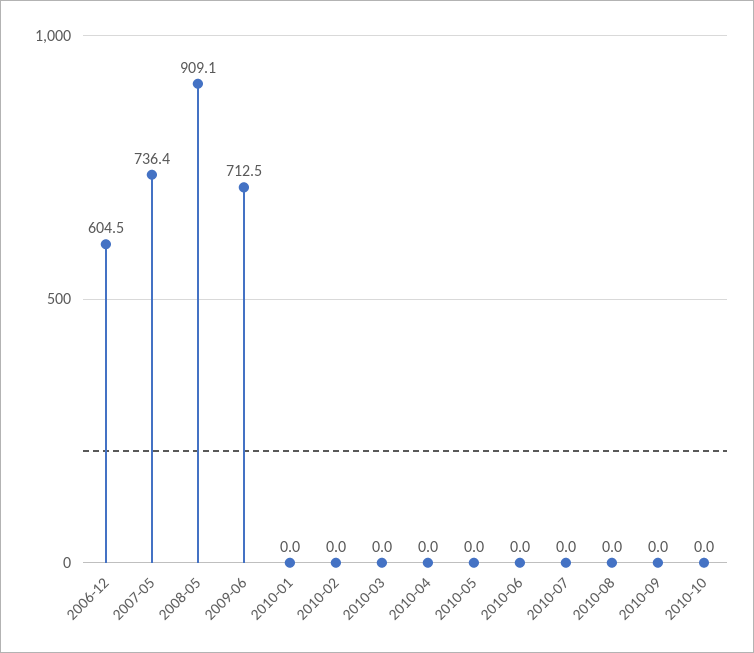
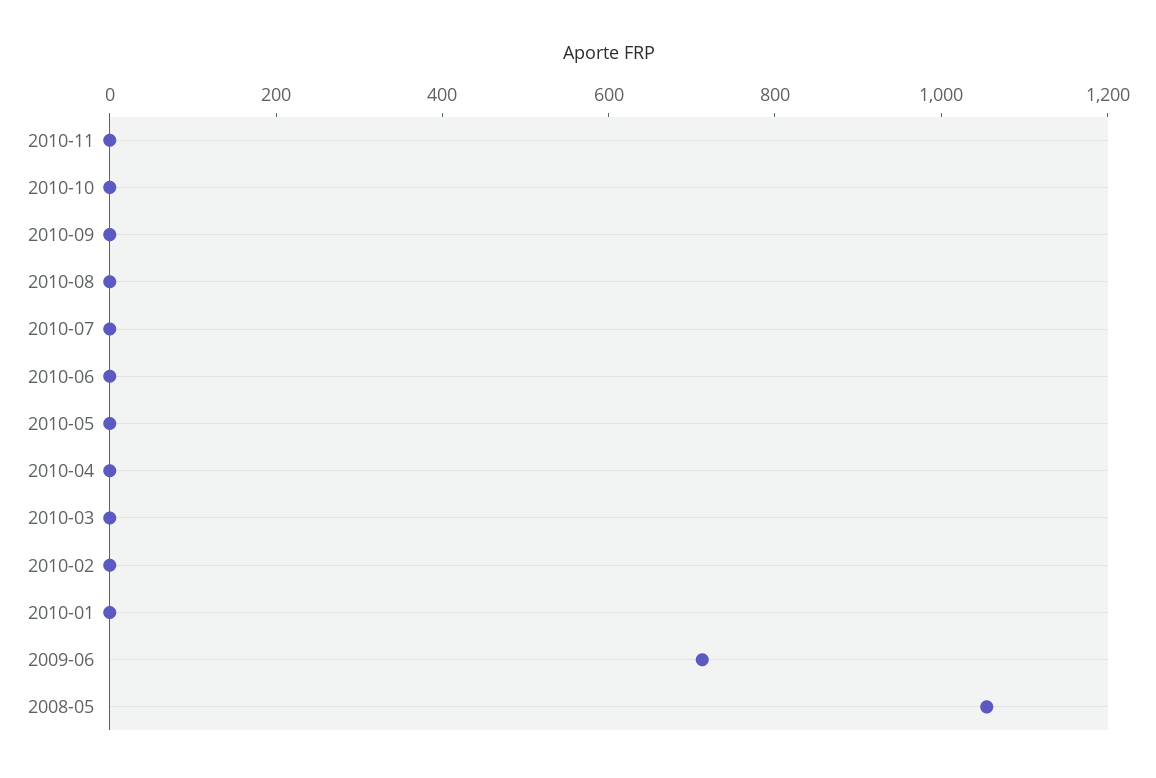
2006-12: 604.5 -> none
2007-05: 736.4 -> none
2008-05: 909.1 -> 1050
2010-11: none -> 0

